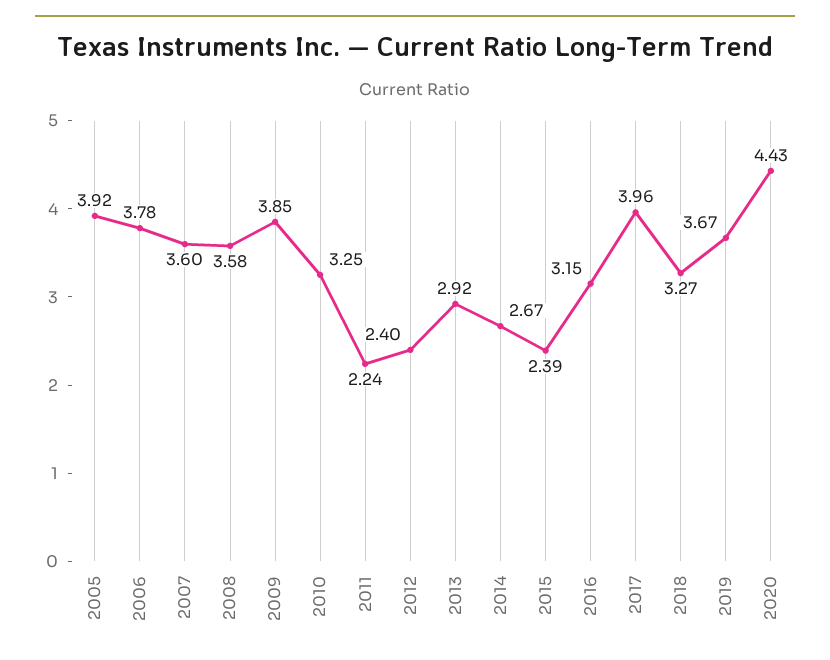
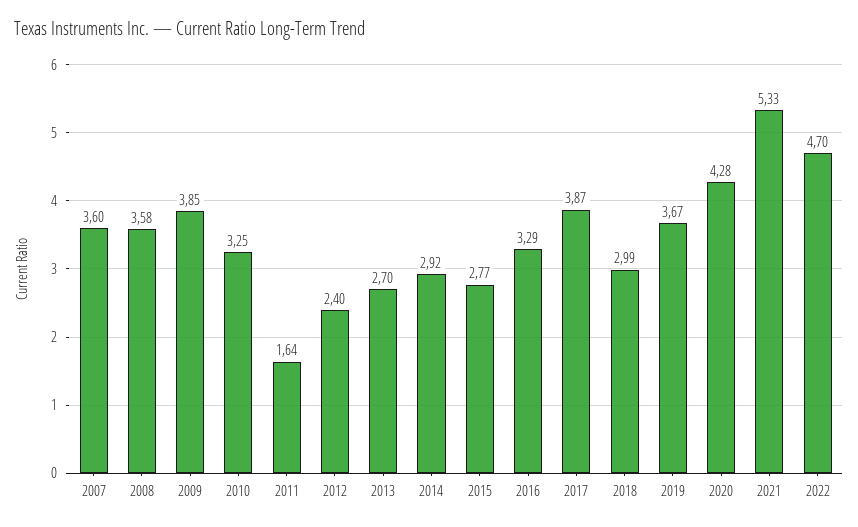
2005: 3.92 -> none
2006: 3.78 -> none
2011: 2.24 -> 1.64
2013: 2.92 -> 2.7
2014: 2.67 -> 2.92
2015: 2.39 -> 2.77
2016: 3.15 -> 3.29
2017: 3.96 -> 3.87
2018: 3.27 -> 2.99
2020: 4.43 -> 4.28
2021: none -> 5.33
2022: none -> 4.7

